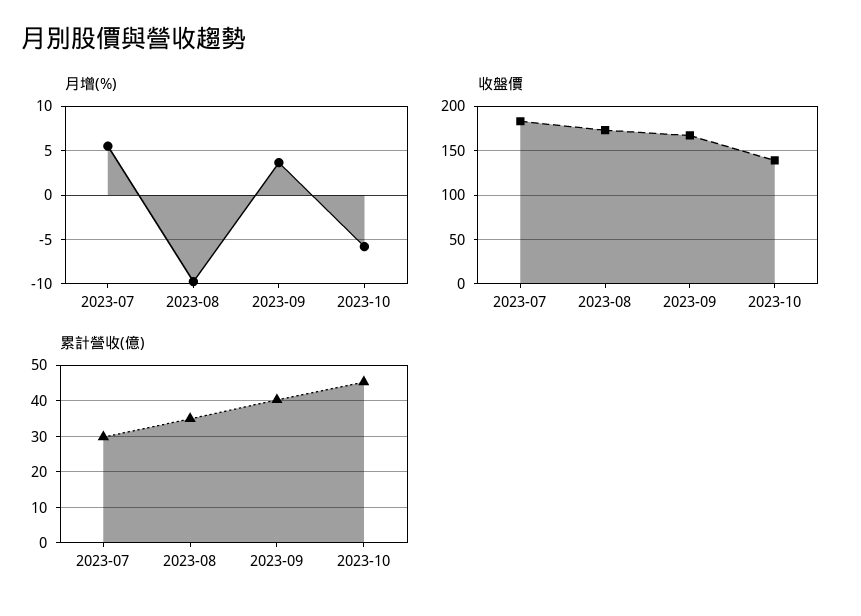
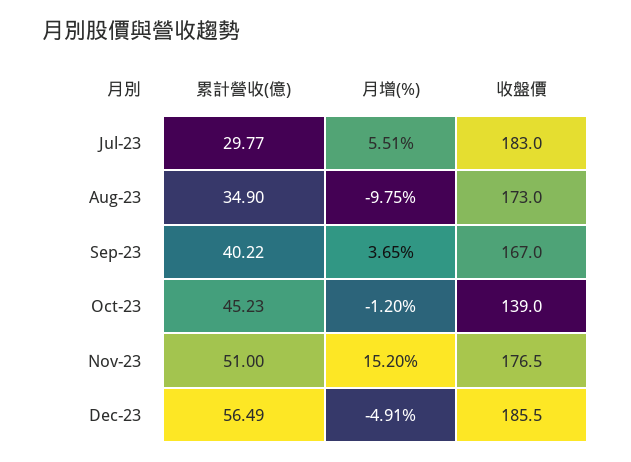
月增(%), 2023-10: -6 -> -1.2
累計營收(億), Nov-23: none -> 51
月增(%), Nov-23: none -> 15.2
收盤價, Nov-23: none -> 176.5
累計營收(億), Dec-23: none -> 56.49
月增(%), Dec-23: none -> -4.91
收盤價, Dec-23: none -> 185.5

